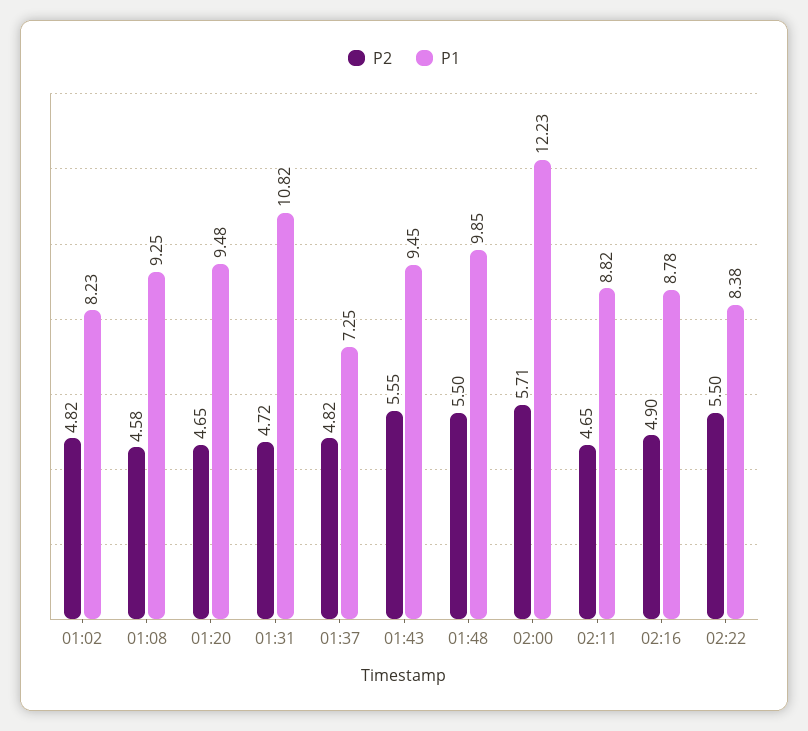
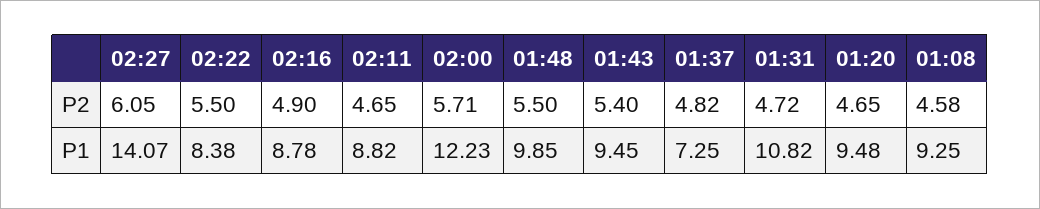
P2, 01:02: 4.82 -> none
P1, 01:02: 8.23 -> none
P2, 01:43: 5.55 -> 5.4
P2, 02:27: none -> 6.05
P1, 02:27: none -> 14.07

